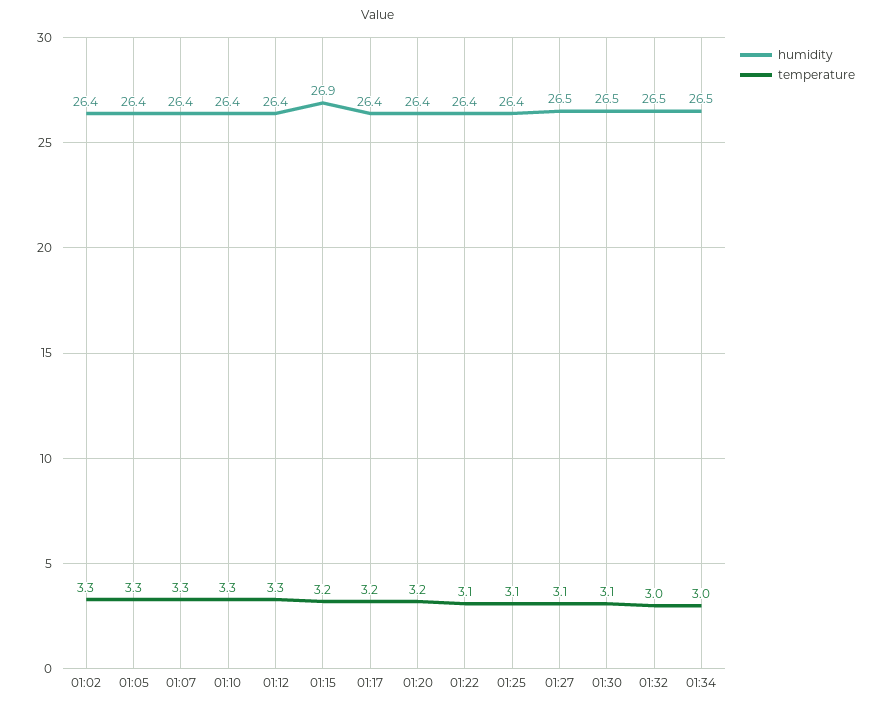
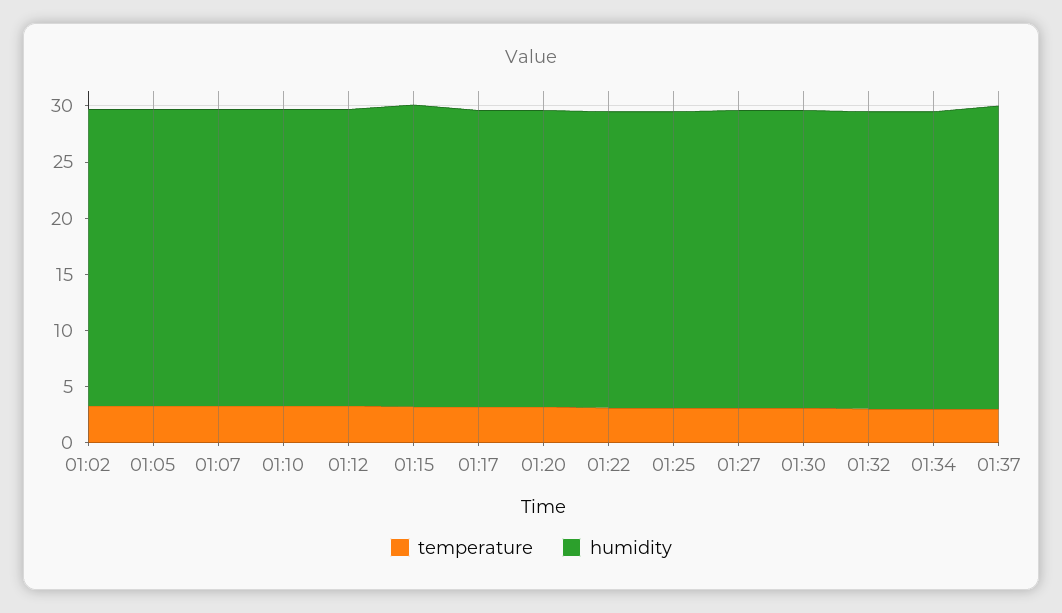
temperature, 01:37: none -> 3
humidity, 01:37: none -> 27

